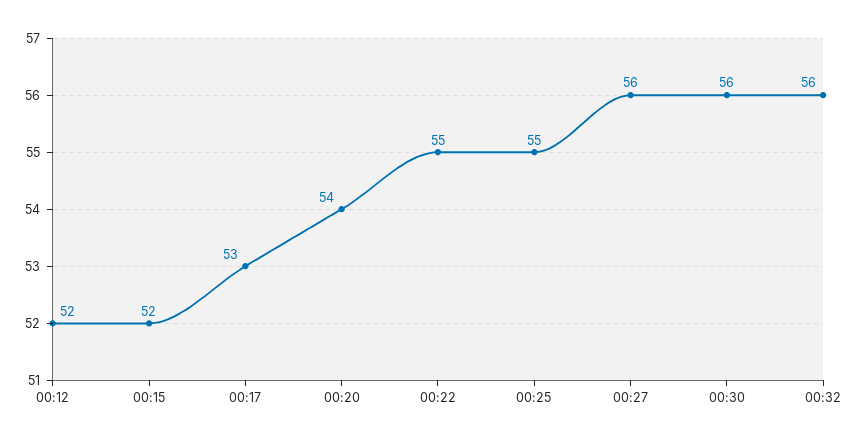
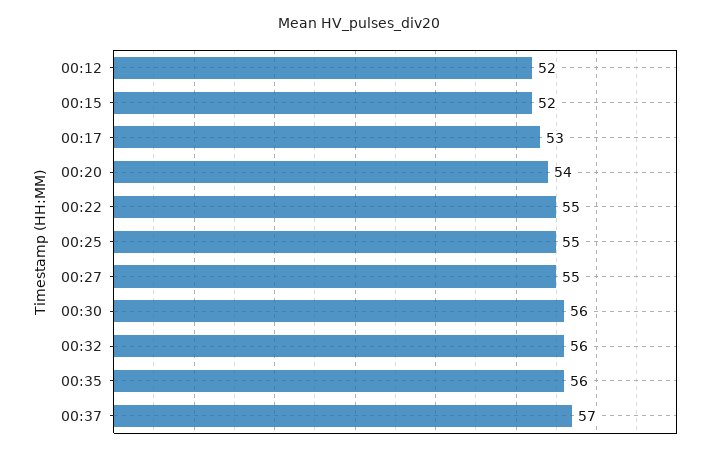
00:27: 56 -> 55
00:35: none -> 56
00:37: none -> 57

